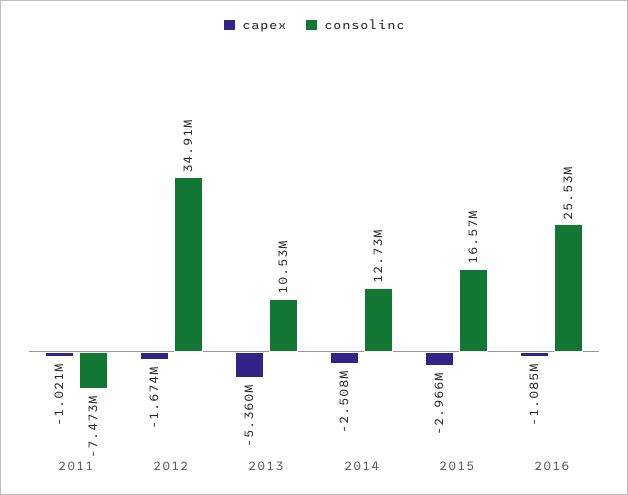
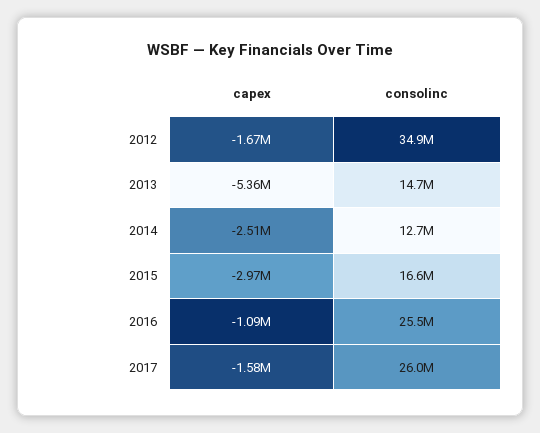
capex, 2011: -1021000 -> none
consolinc, 2011: -7473000 -> none
consolinc, 2013: 10530000 -> 14700000
capex, 2017: none -> -1580000
consolinc, 2017: none -> 26000000

